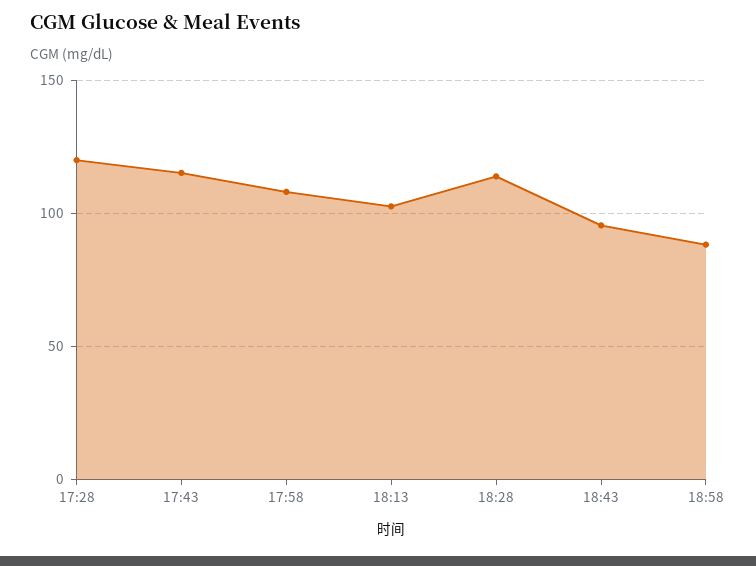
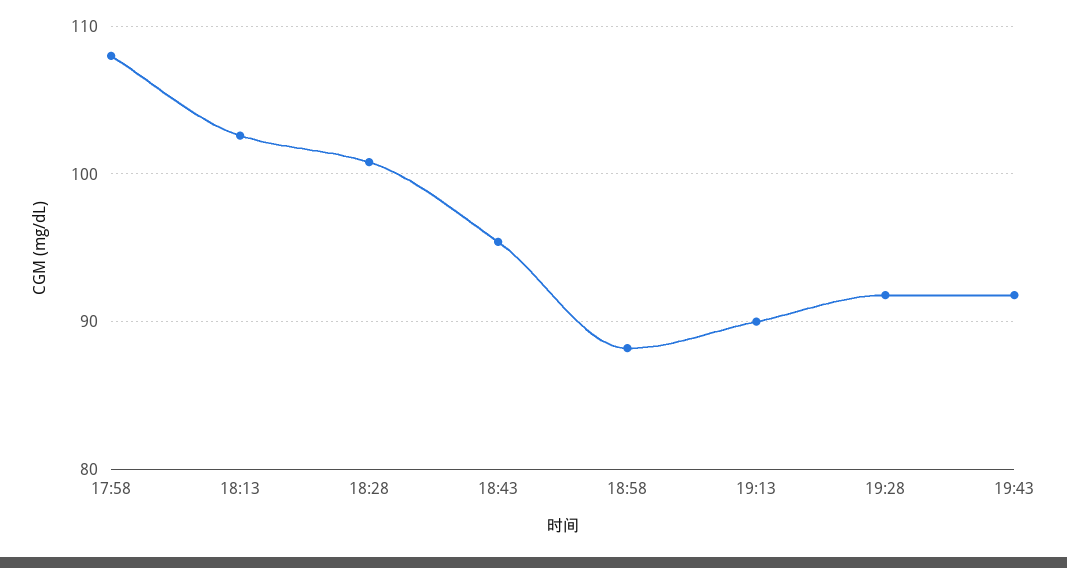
17:28: 120 -> none
17:43: 115 -> none
18:28: 115 -> 101
19:13: none -> 90
19:28: none -> 92
19:43: none -> 92

